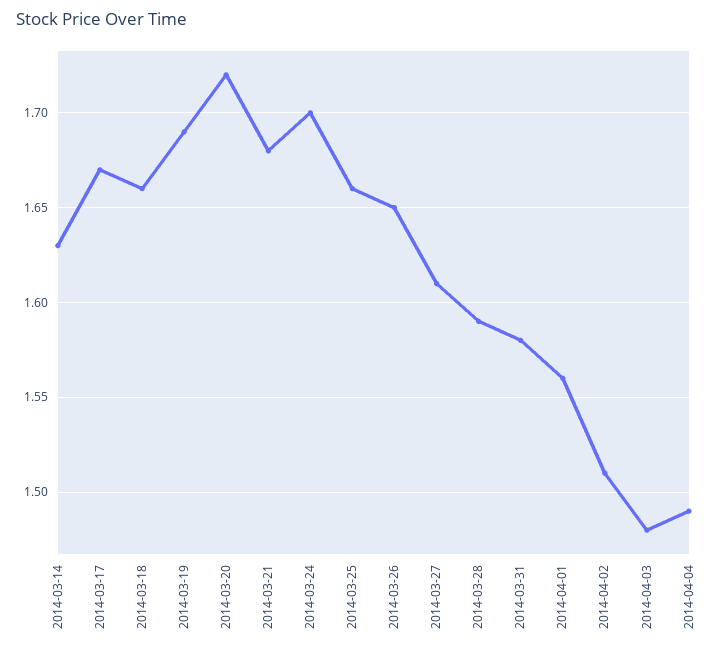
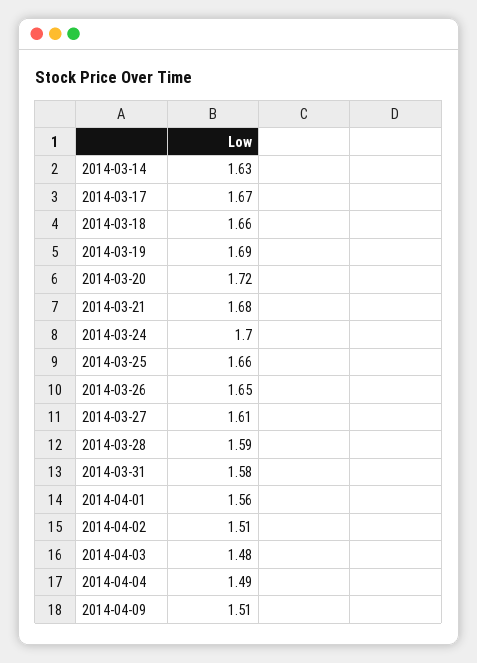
2014-04-09: none -> 1.51

